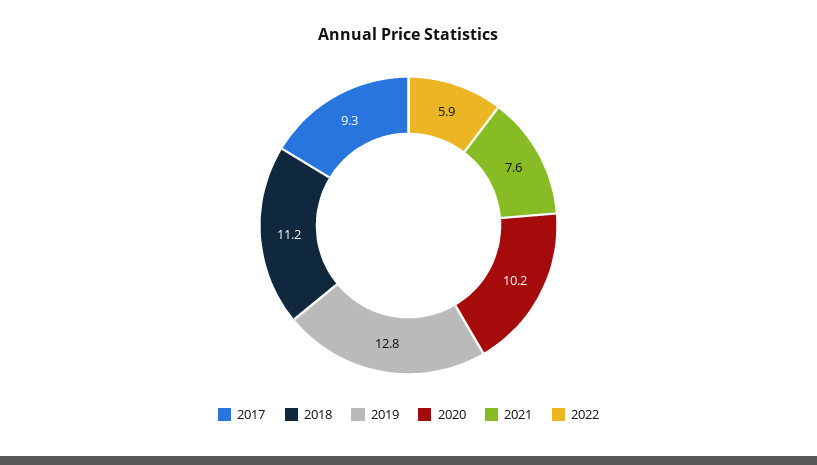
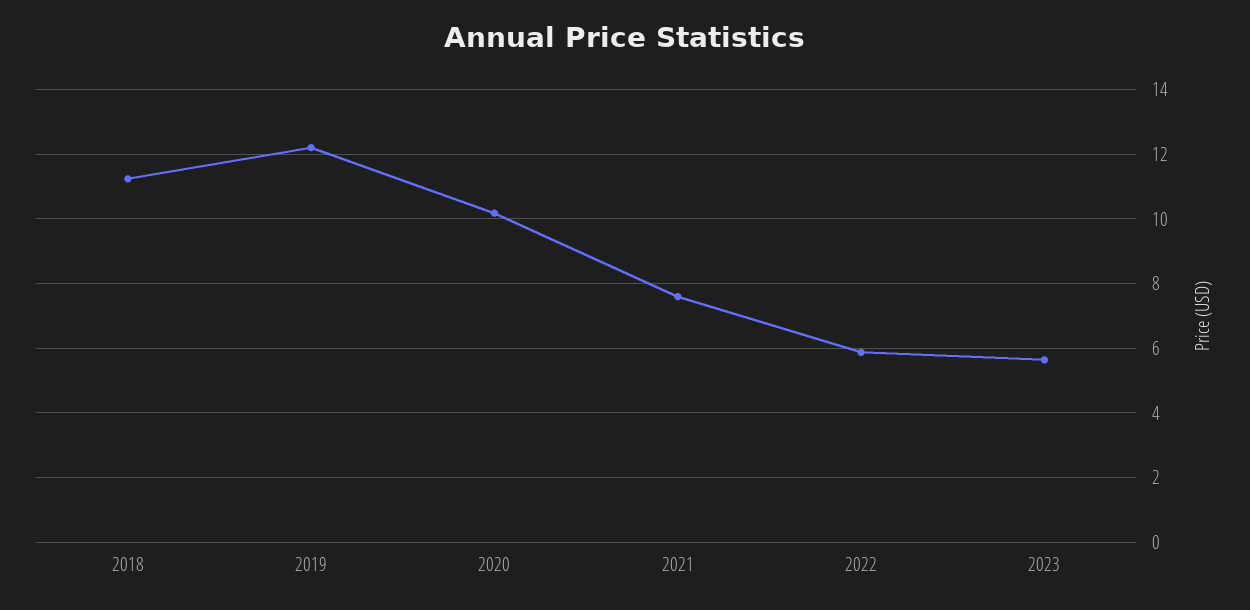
2017: 9.3 -> none
2019: 12.8 -> 12.2
2023: none -> 5.6

